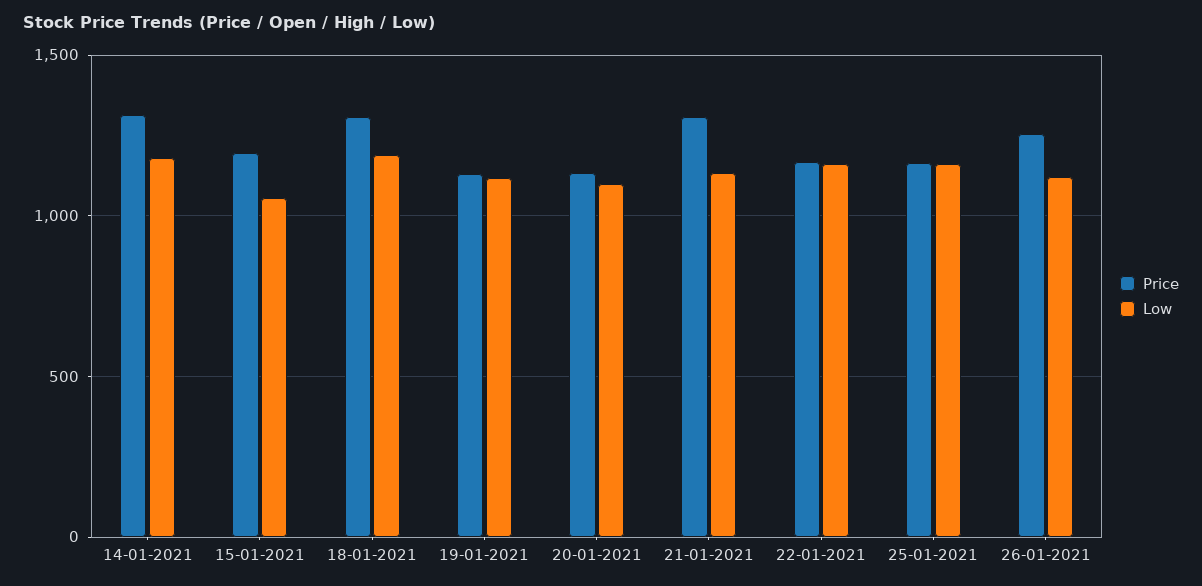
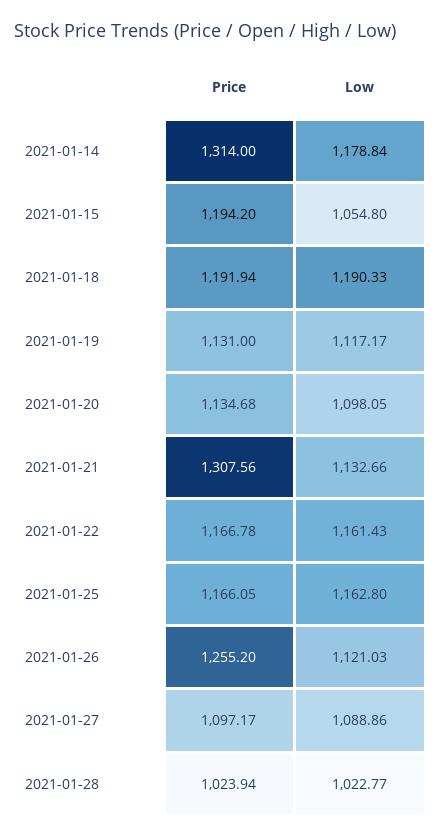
Price, 18-01-2021: 1300 -> 1191.94
Price, 2021-01-27: none -> 1097.17
Low, 2021-01-27: none -> 1088.86
Price, 2021-01-28: none -> 1023.94
Low, 2021-01-28: none -> 1022.77

